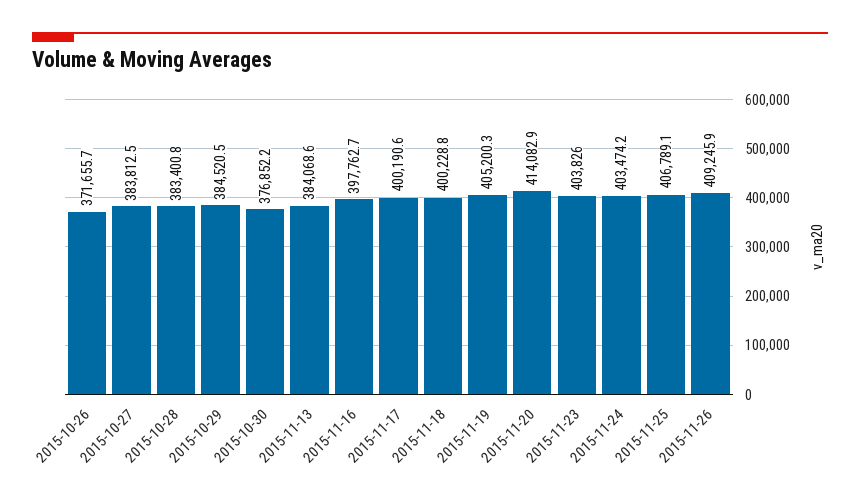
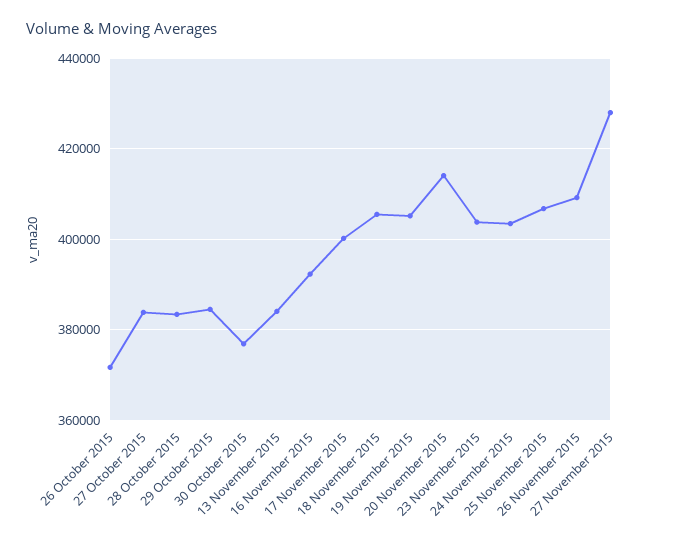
2015-11-16: 397762.7 -> 392000
2015-11-18: 400228.8 -> 406000
27 November 2015: none -> 428000

